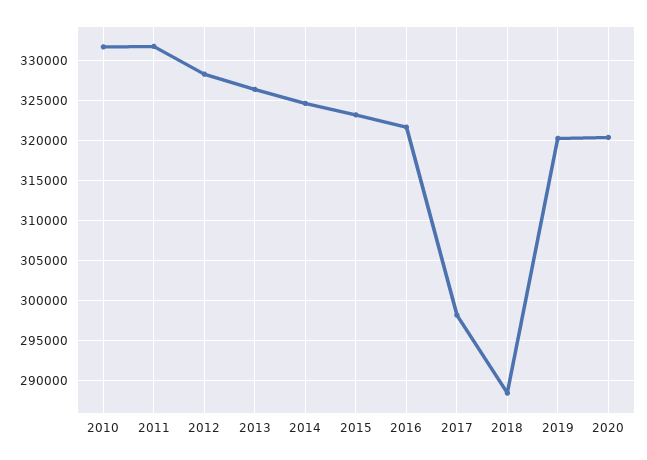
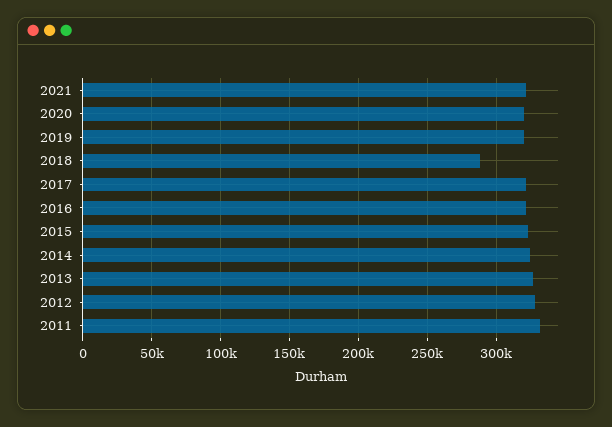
2010: 332000 -> none
2017: 298000 -> 320000
2021: none -> 320000

